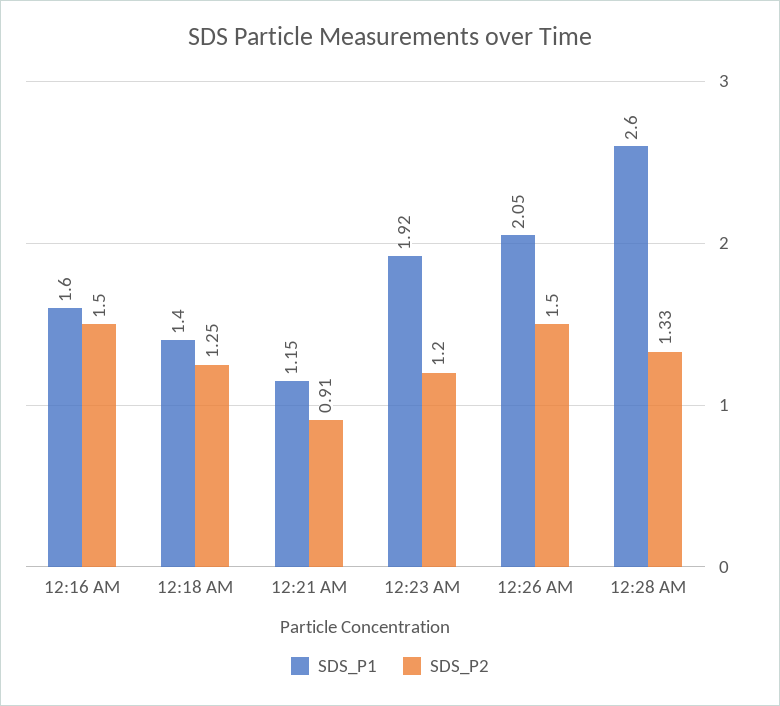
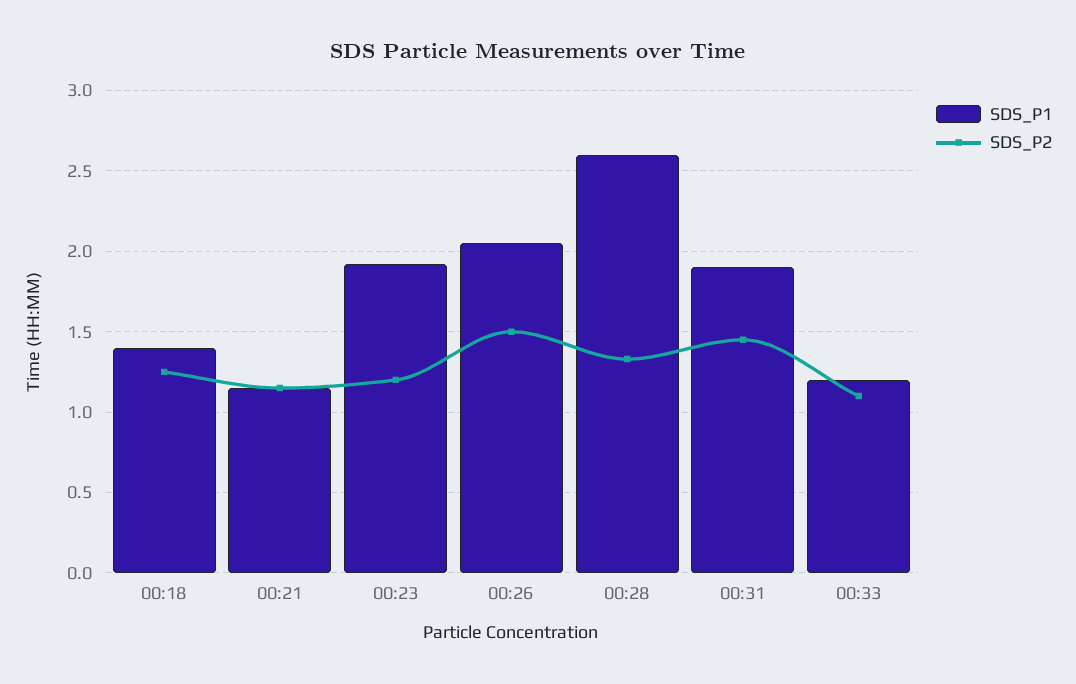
SDS_P1, 12:16 AM: 1.6 -> none
SDS_P2, 12:16 AM: 1.5 -> none
SDS_P2, 12:21 AM: 0.91 -> 1.15
SDS_P1, 00:31: none -> 1.9
SDS_P2, 00:31: none -> 1.45
SDS_P1, 00:33: none -> 1.2
SDS_P2, 00:33: none -> 1.1

